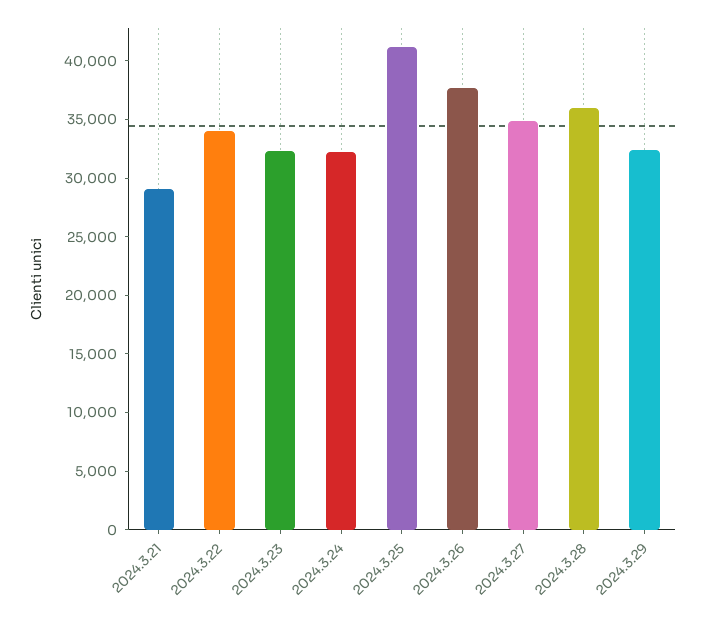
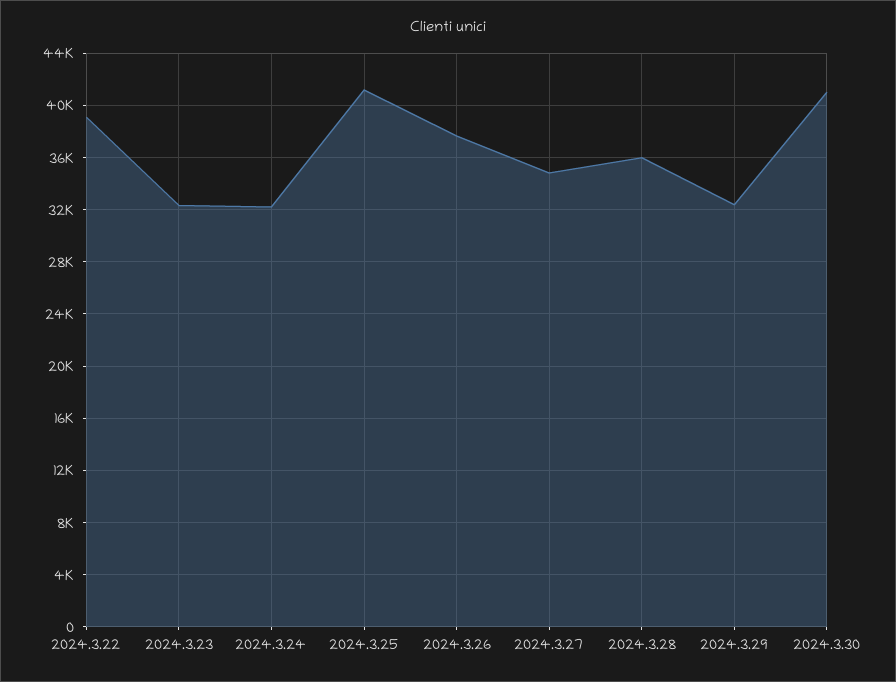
2024.3.21: 29000 -> none
2024.3.22: 34000 -> 39000
2024.3.30: none -> 41000

